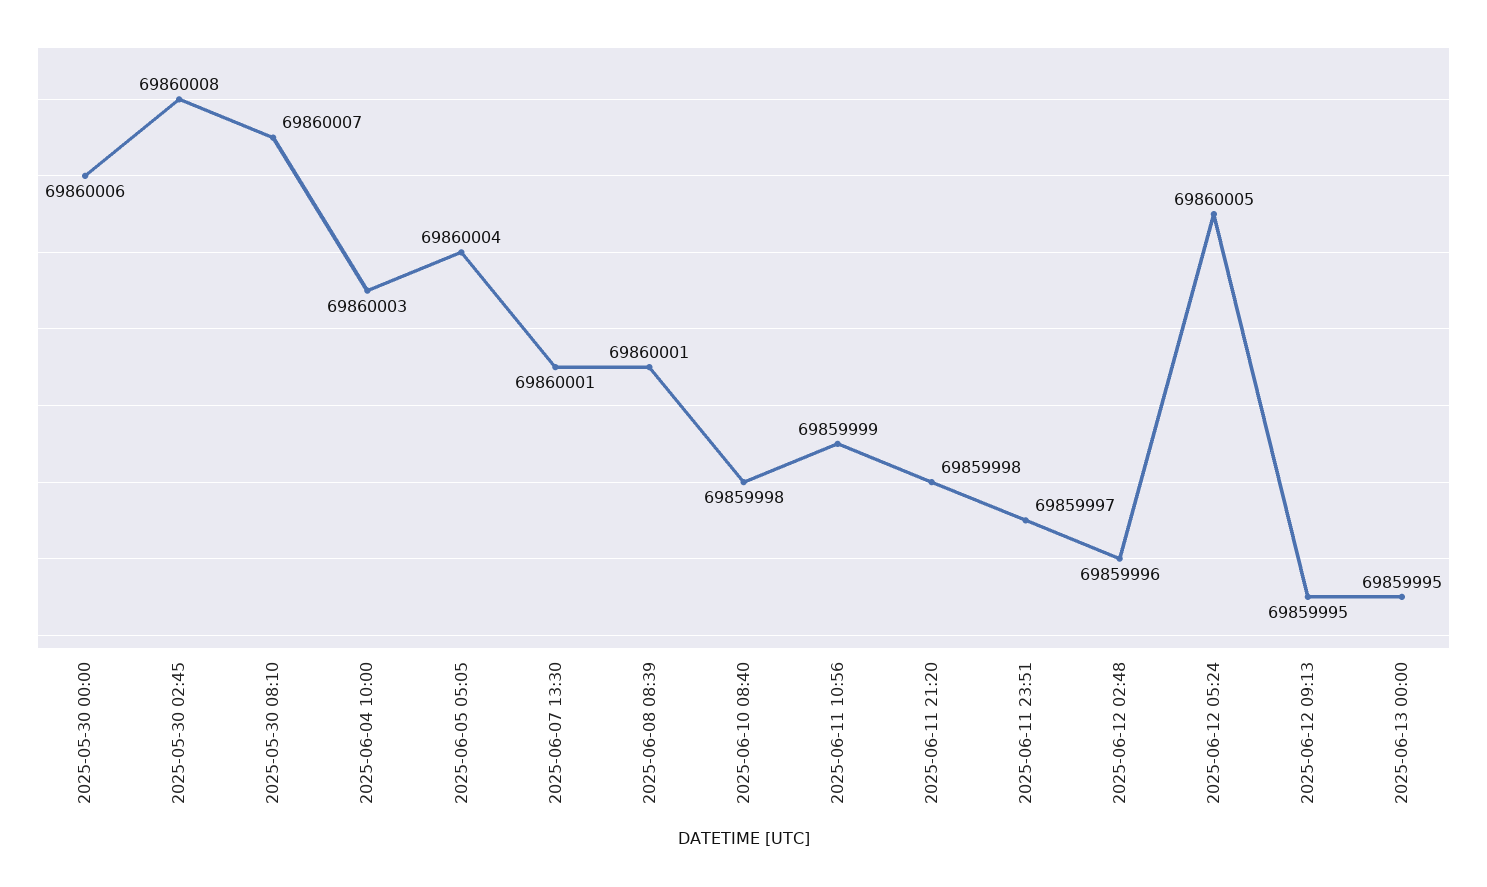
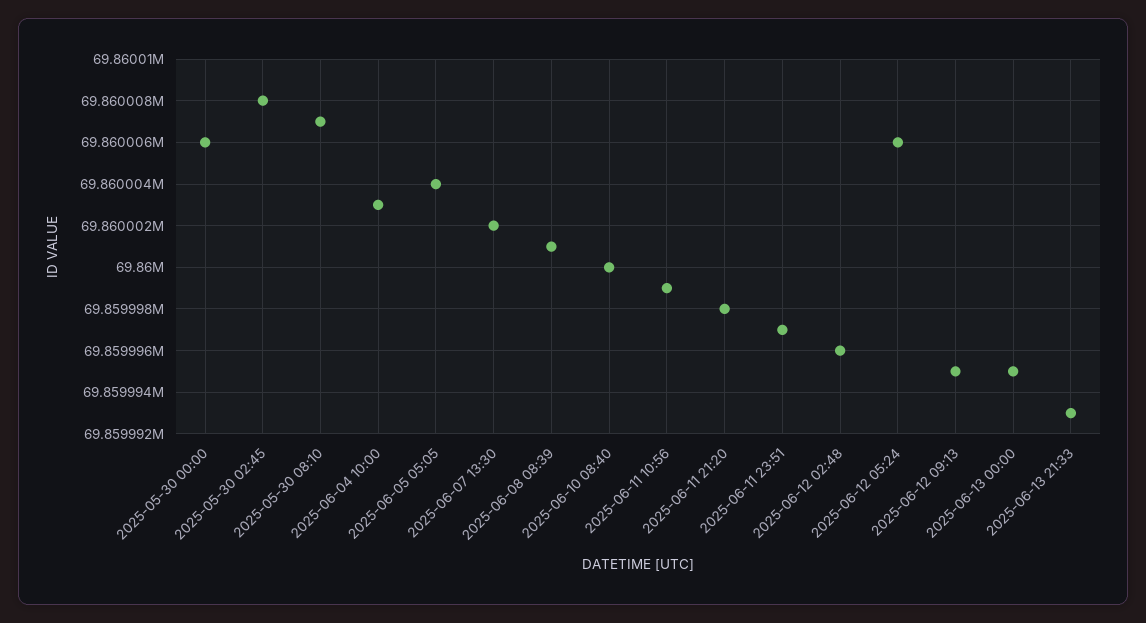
2025-06-07 13:30: 69860001 -> 69860002
2025-06-10 08:40: 69859998 -> 69860000
2025-06-12 05:24: 69860005 -> 69860006
2025-06-13 21:33: none -> 69859993

